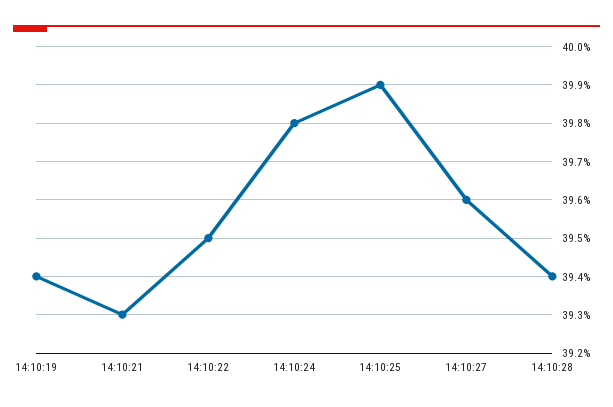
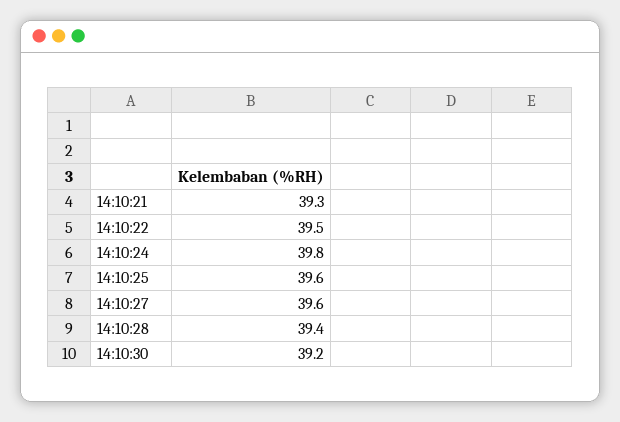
14:10:19: 39.4 -> none
14:10:25: 39.9 -> 39.6
14:10:30: none -> 39.2

